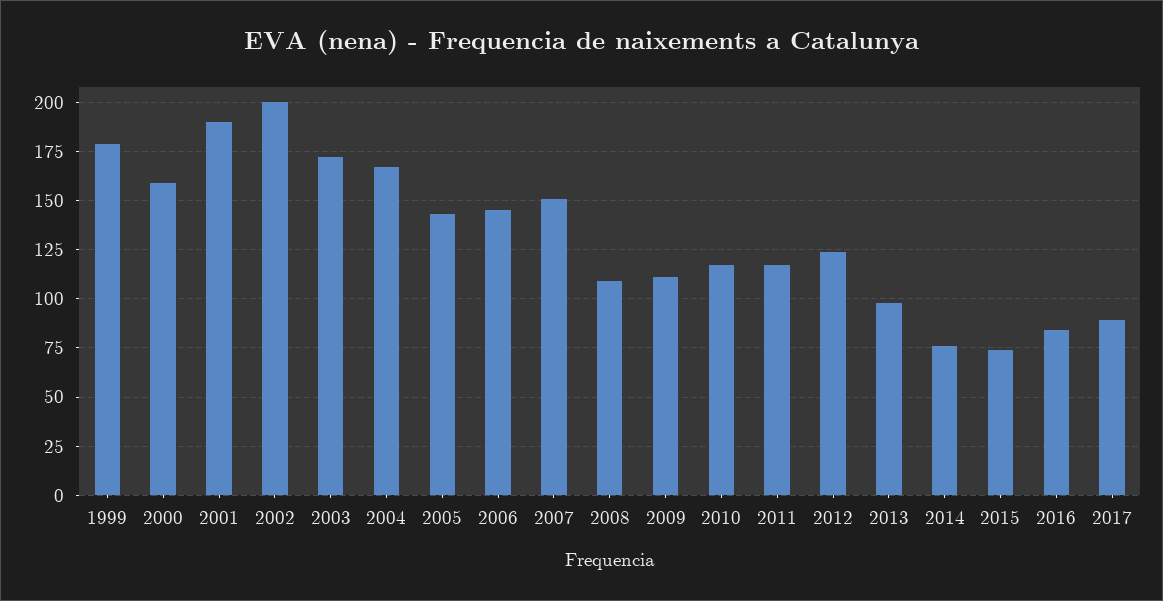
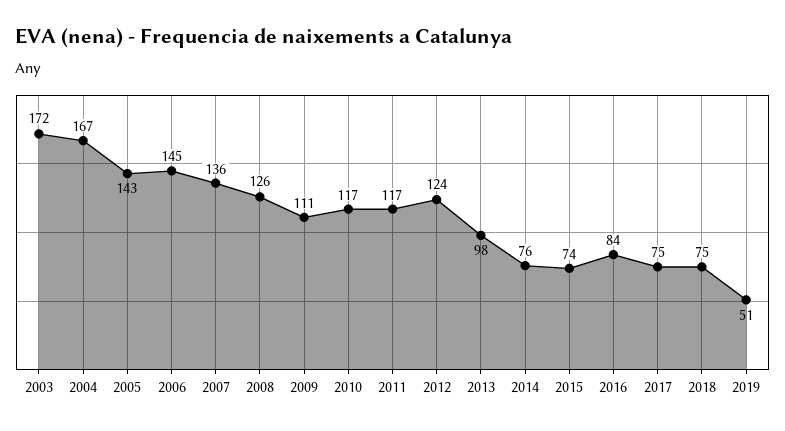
1999: 180 -> none
2000: 160 -> none
2001: 190 -> none
2002: 200 -> none
2007: 150 -> 136
2008: 110 -> 126
2017: 90 -> 75
2018: none -> 75
2019: none -> 51

